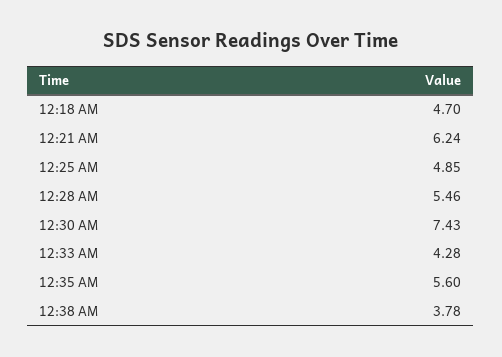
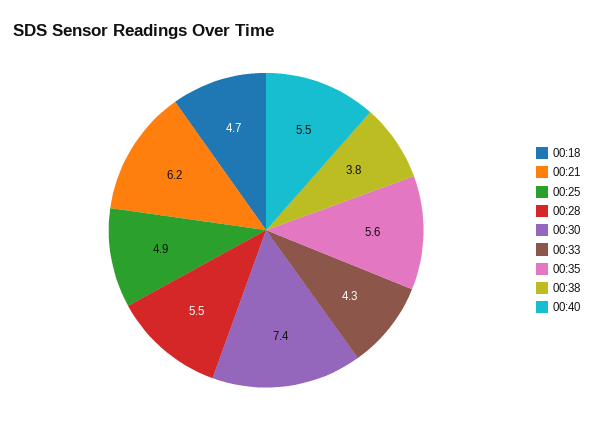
00:40: none -> 5.5

